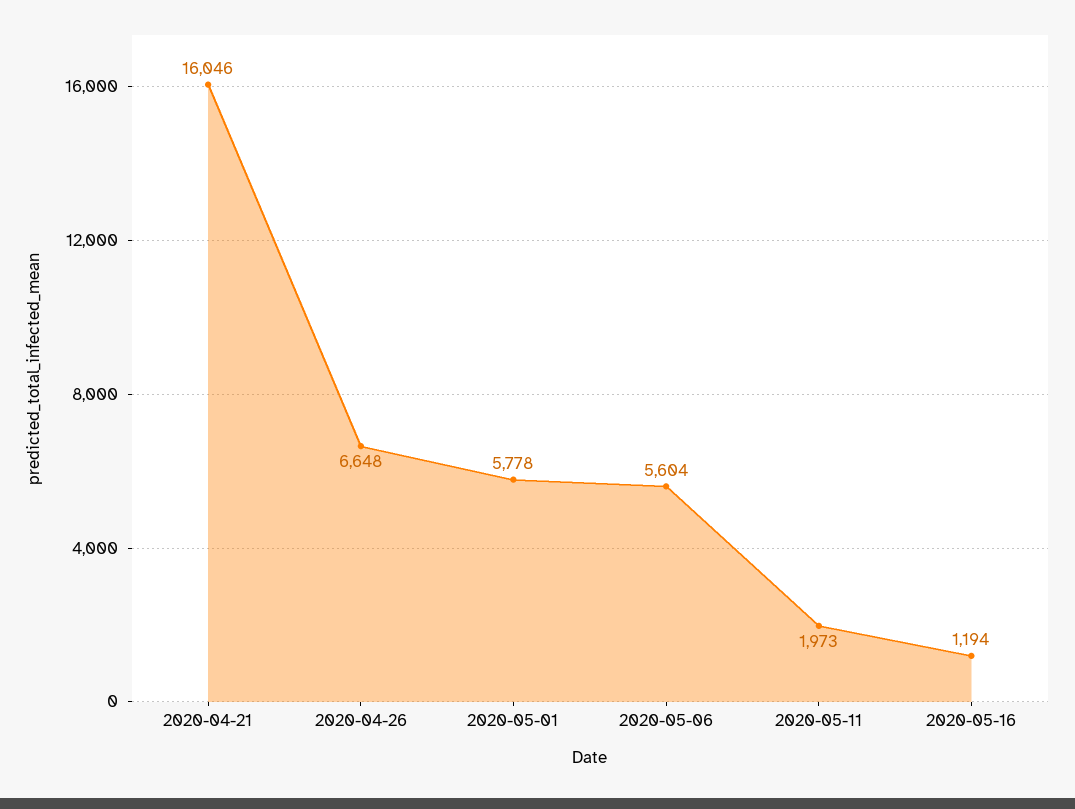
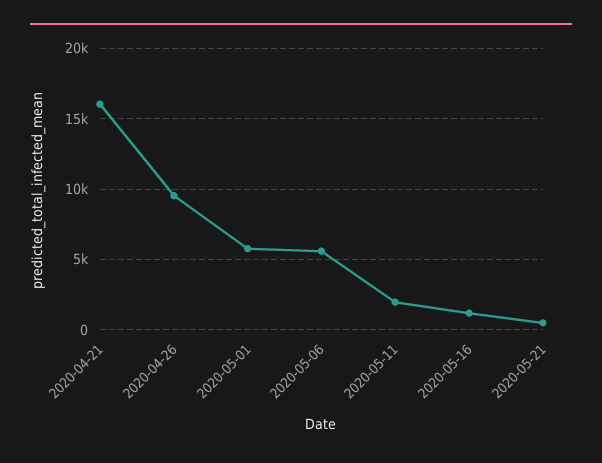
2020-04-26: 6648 -> 9500
2020-05-21: none -> 500

